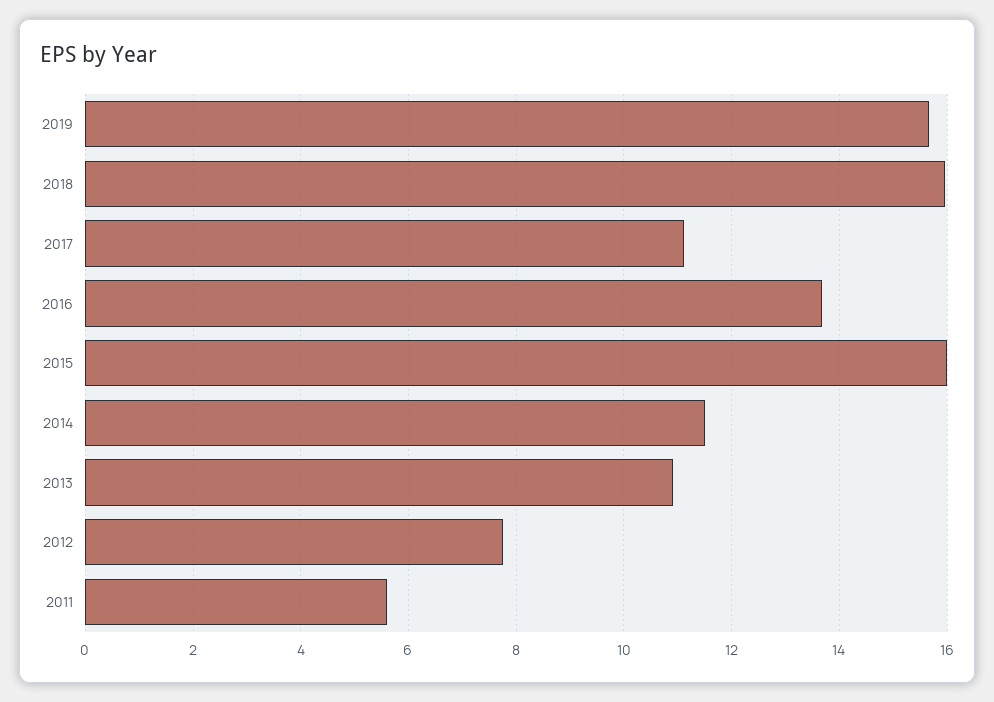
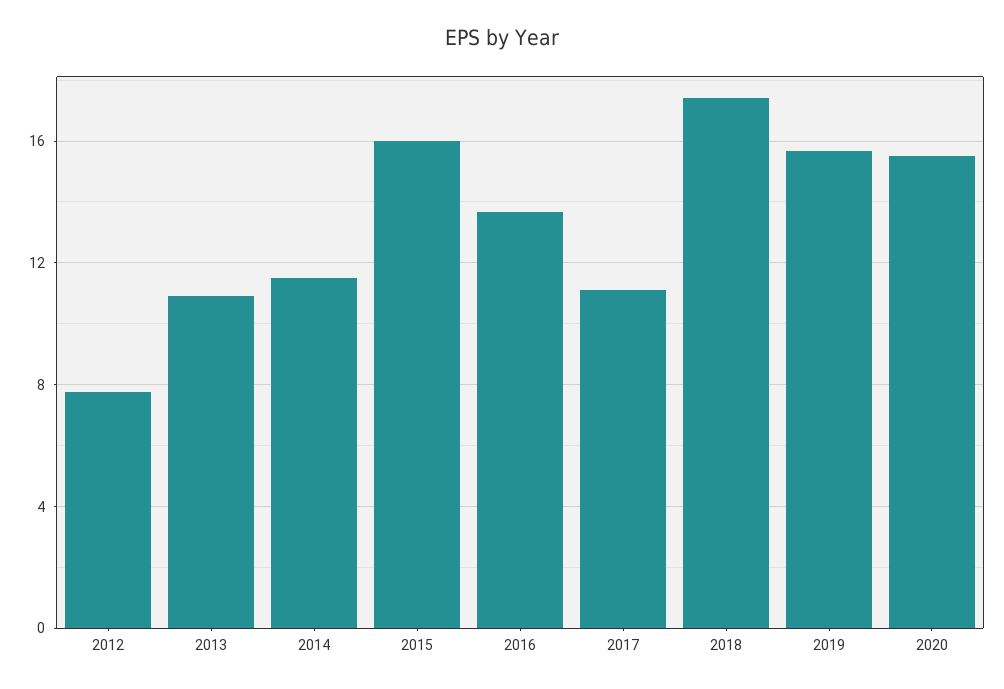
2018: 16 -> 17.5
2011: 5.6 -> none
2020: none -> 15.5

